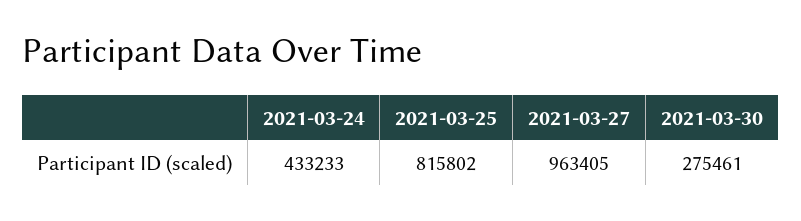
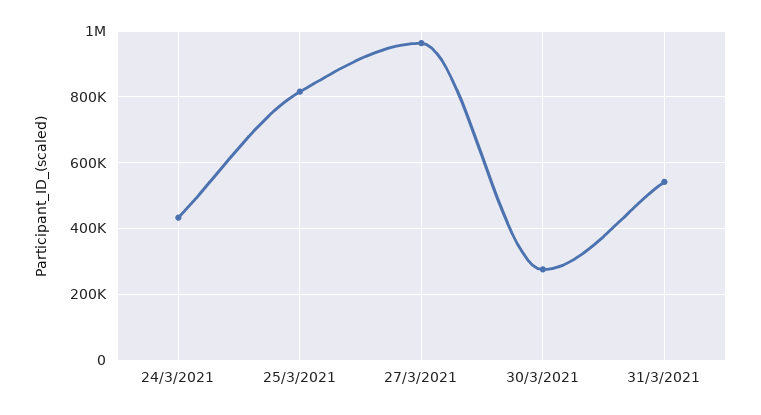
31/3/2021: none -> 540000

